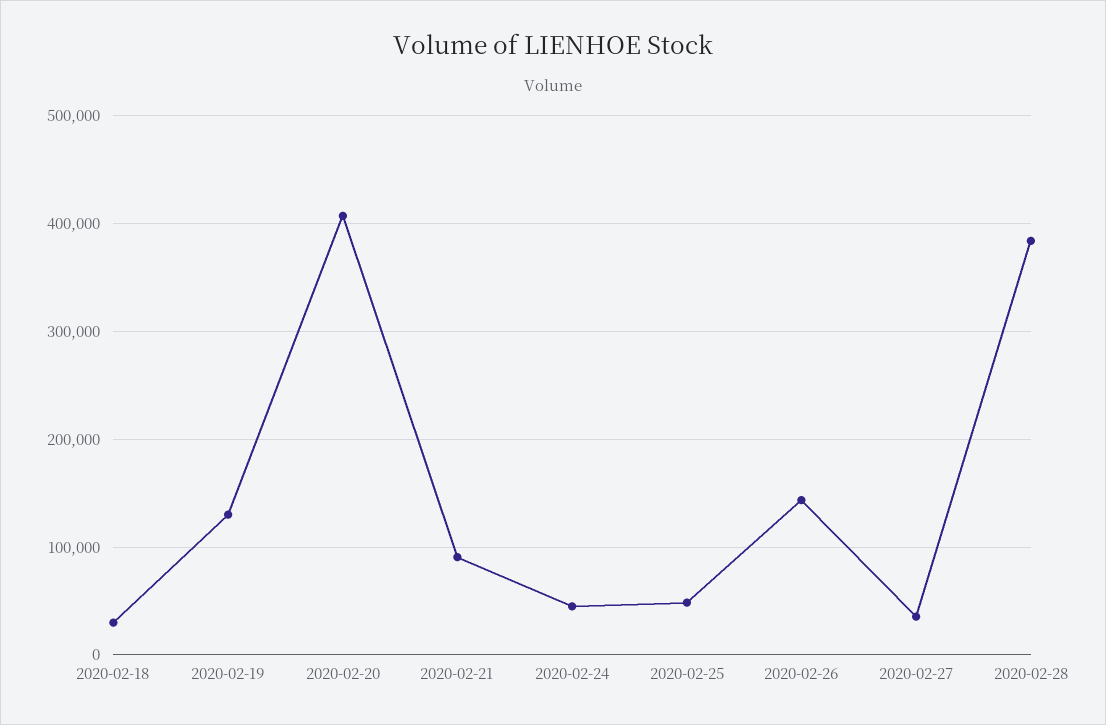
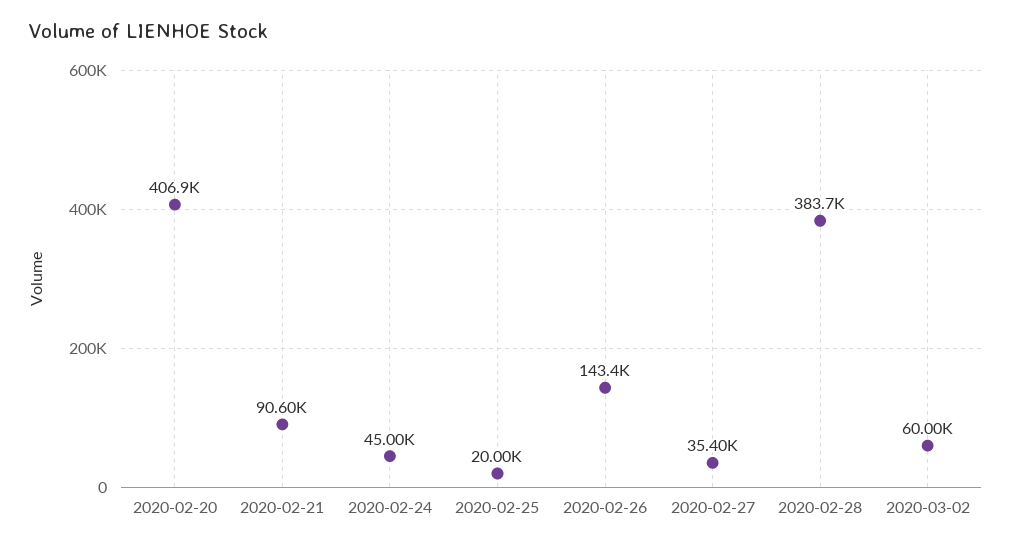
2020-02-18: 30000 -> none
2020-02-19: 130000 -> none
2020-02-25: 50000 -> 20000
2020-03-02: none -> 60000

